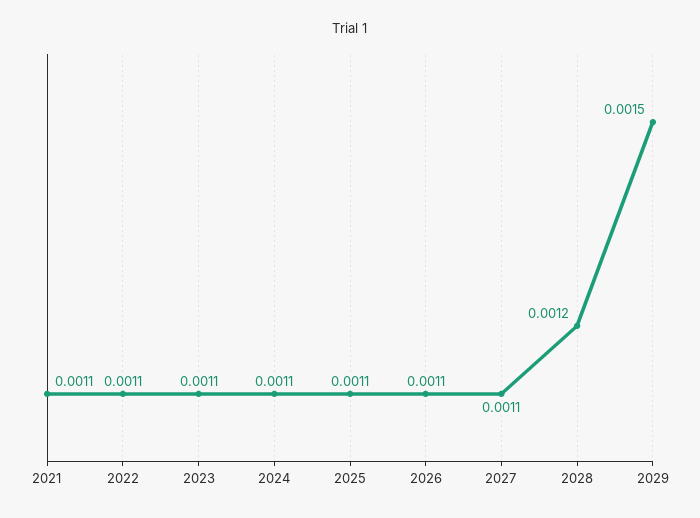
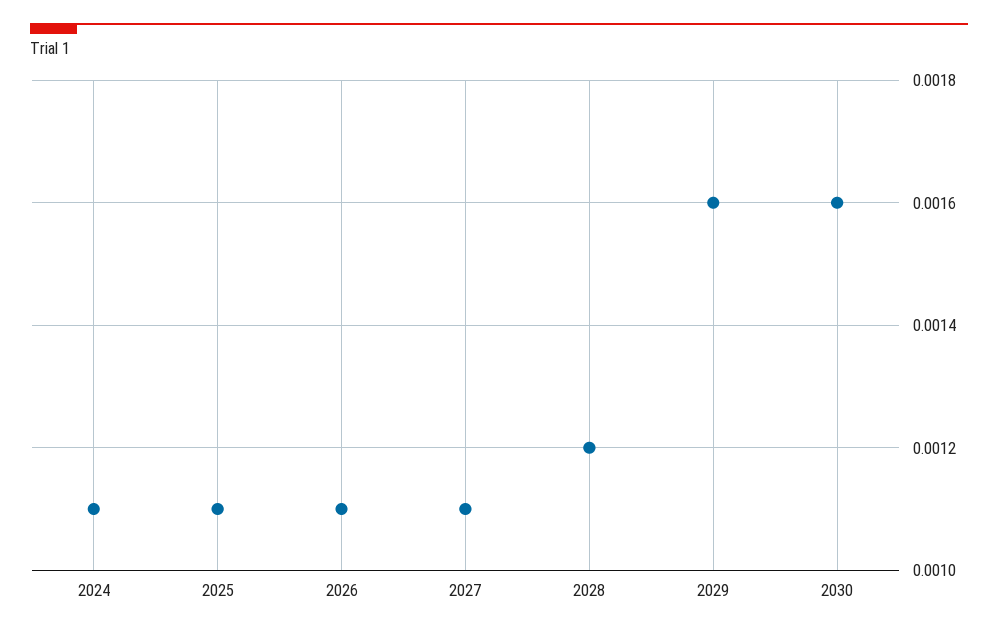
2021: 0.0011 -> none
2022: 0.0011 -> none
2023: 0.0011 -> none
2029: 0.0015 -> 0.0016
2030: none -> 0.0016

